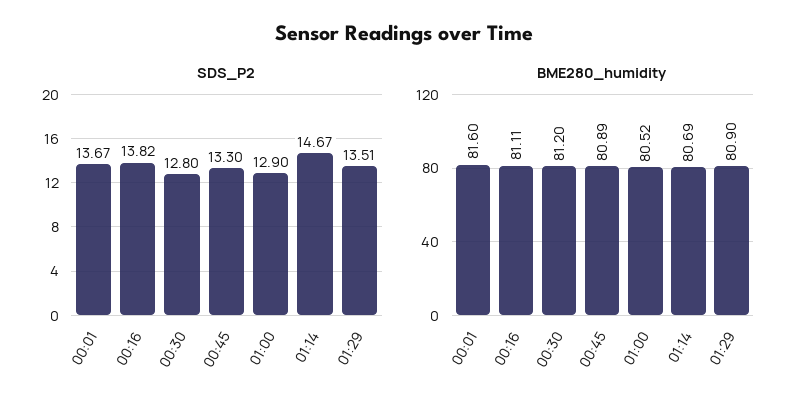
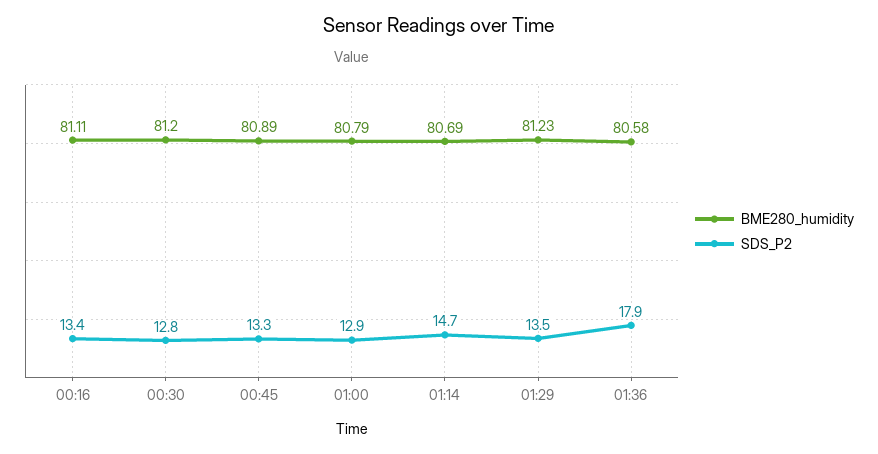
SDS_P2, 00:01: 13.67 -> none
SDS_P2, 00:16: 13.82 -> 13.4
BME280_humidity, 00:01: 81.6 -> none
BME280_humidity, 01:00: 80.52 -> 80.79
BME280_humidity, 01:29: 80.9 -> 81.23
BME280_humidity, 01:36: none -> 80.58
SDS_P2, 01:36: none -> 17.9

